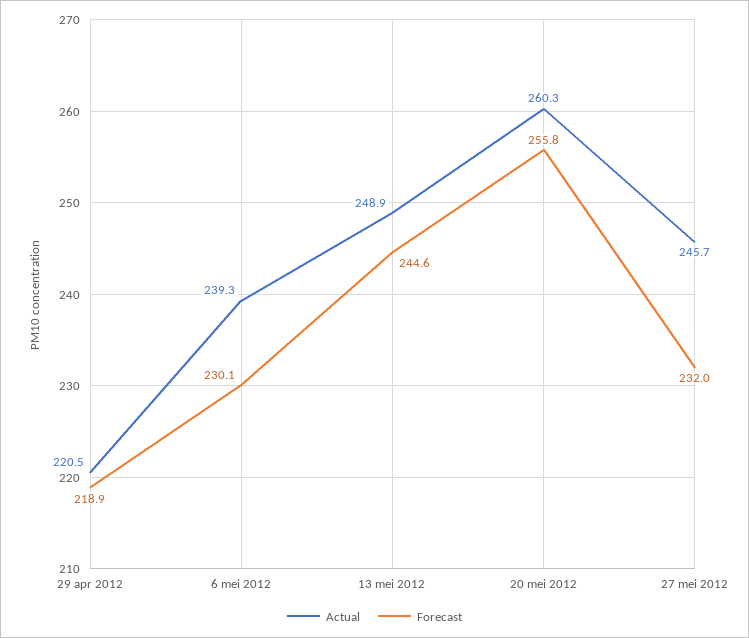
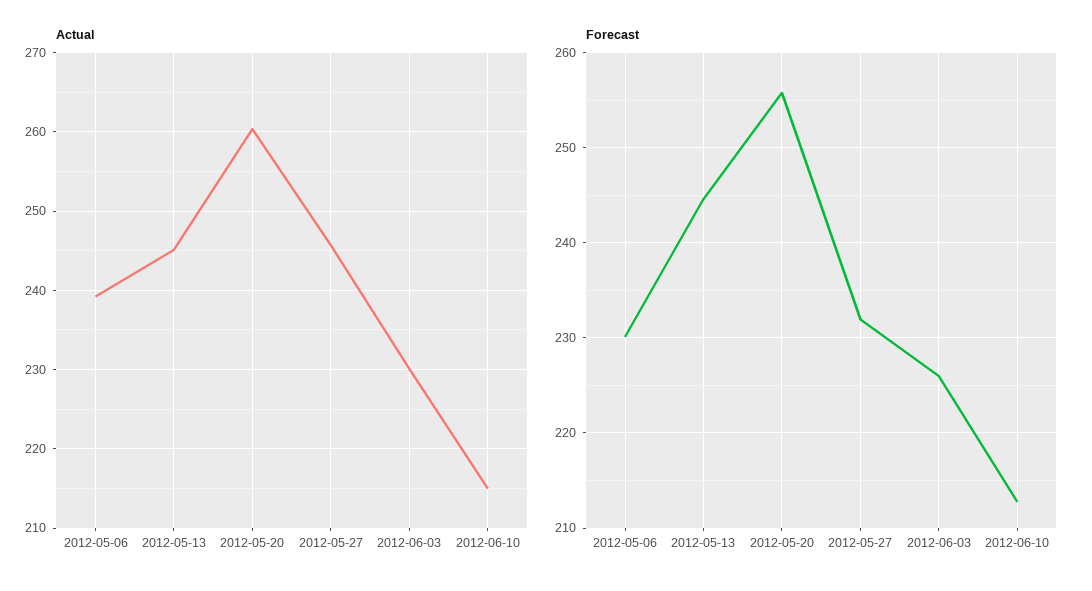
Actual, 29 apr 2012: 220.5 -> none
Forecast, 29 apr 2012: 218.9 -> none
Actual, 13 mei 2012: 248.9 -> 245
Actual, 2012-06-03: none -> 230
Actual, 2012-06-10: none -> 215
Forecast, 2012-06-03: none -> 226
Forecast, 2012-06-10: none -> 213

